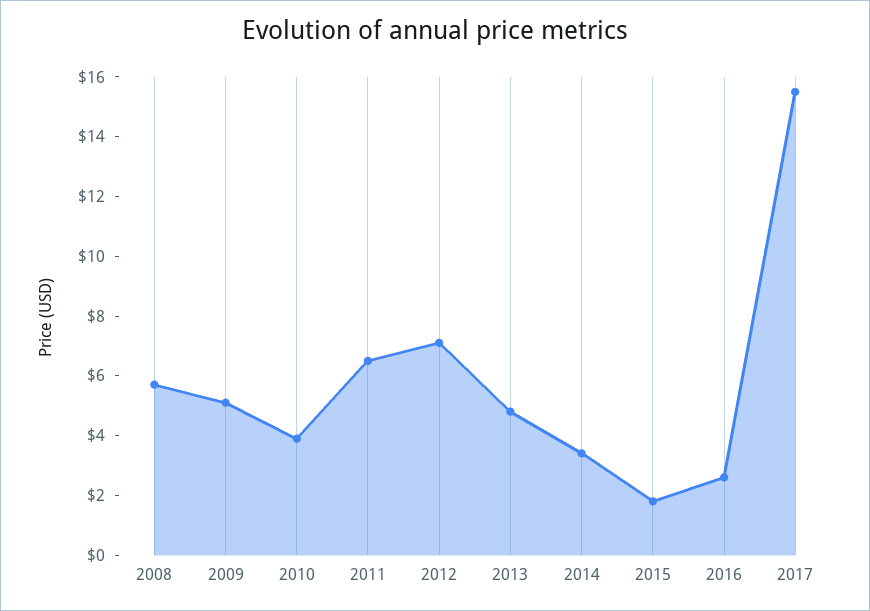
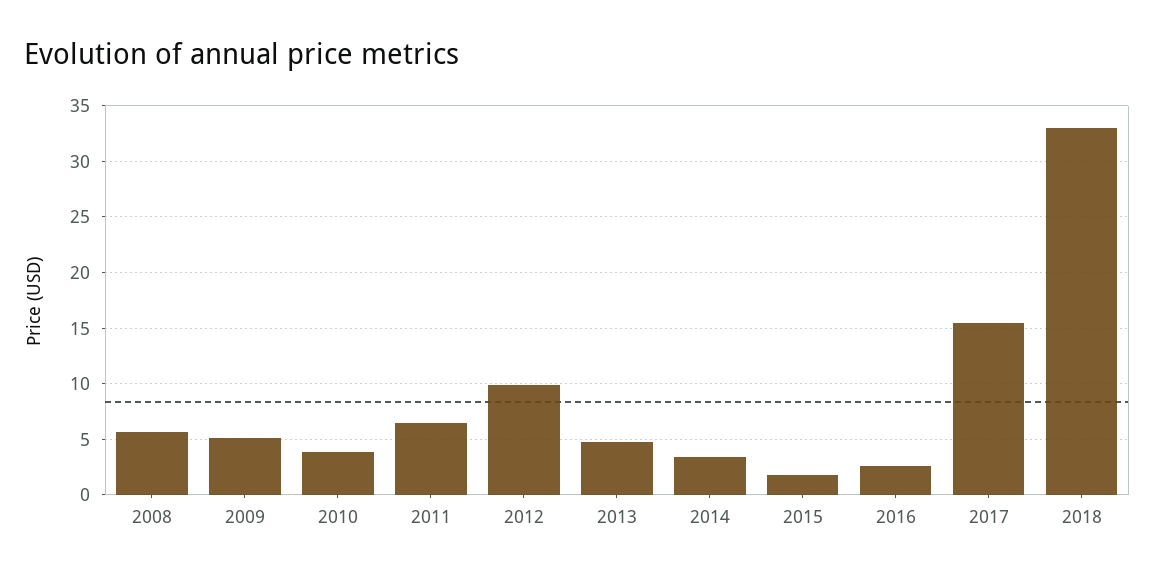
2012: 7 -> 10
2018: none -> 33

